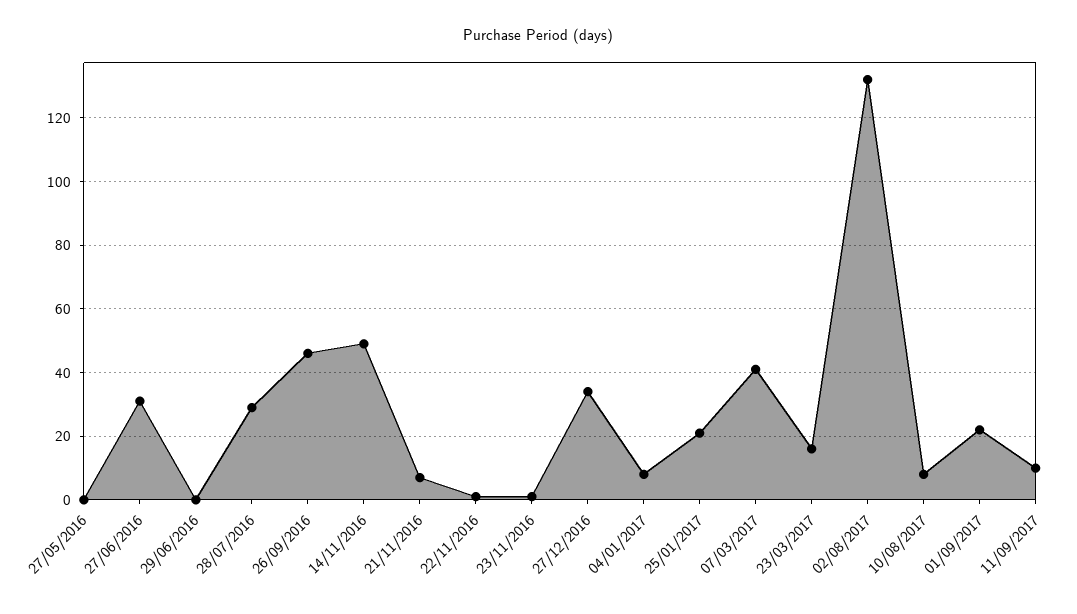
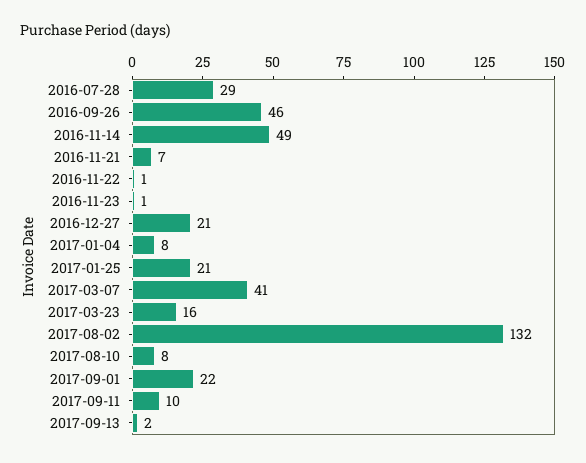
27/05/2016: 0 -> none
27/06/2016: 30 -> none
29/06/2016: 0 -> none
27/12/2016: 35 -> 21
2017-09-13: none -> 2

